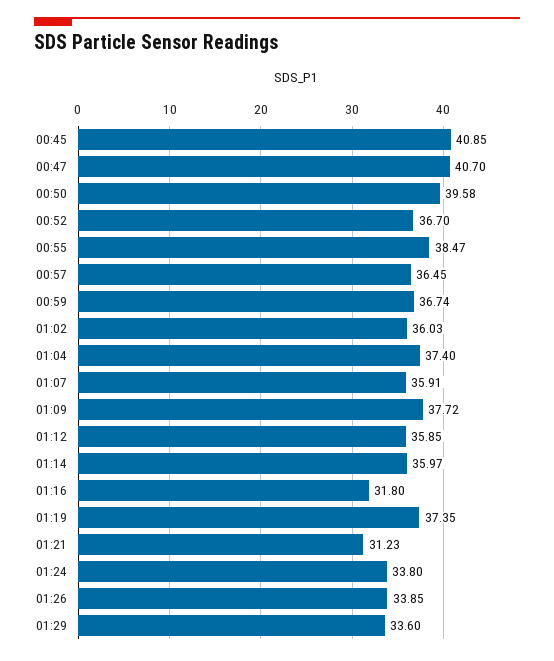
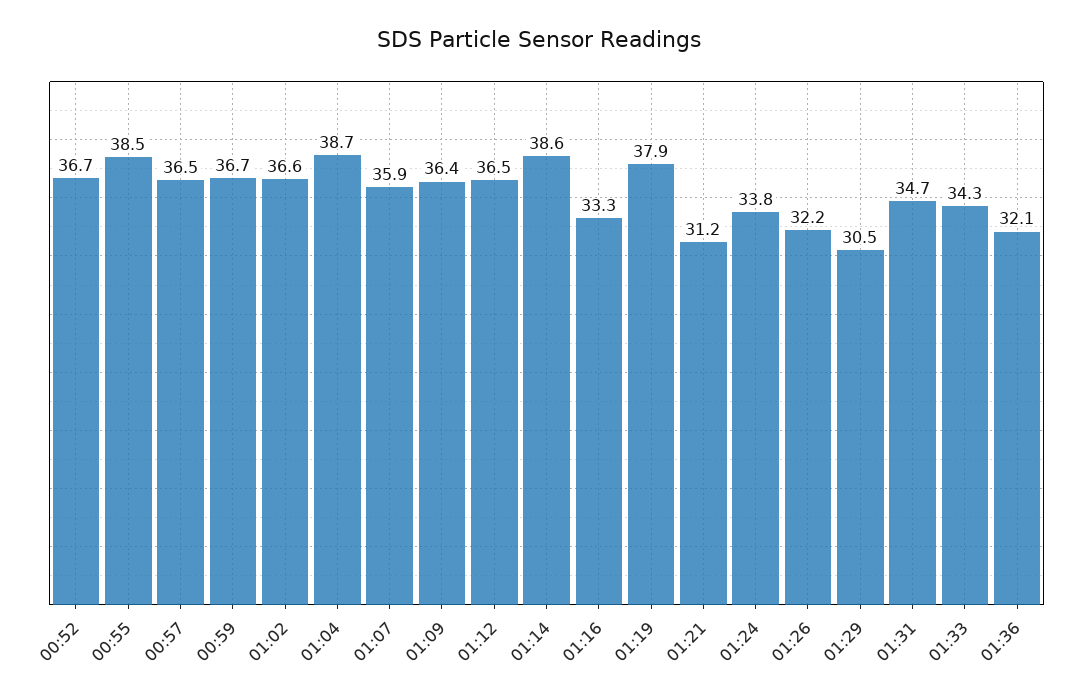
00:45: 40.85 -> none
00:47: 40.7 -> none
00:50: 39.58 -> none
01:02: 36.03 -> 36.6
01:04: 37.4 -> 38.7
01:09: 37.72 -> 36.4
01:12: 35.85 -> 36.5
01:14: 35.97 -> 38.6
01:16: 31.8 -> 33.3
01:19: 37.35 -> 37.9
01:26: 33.85 -> 32.2
01:29: 33.6 -> 30.5
01:31: none -> 34.7
01:33: none -> 34.3
01:36: none -> 32.1

